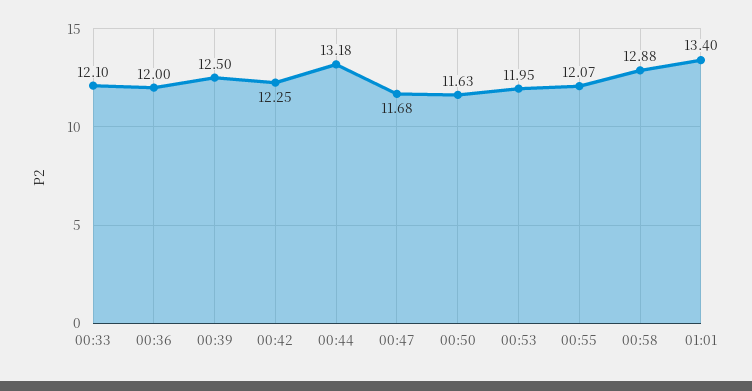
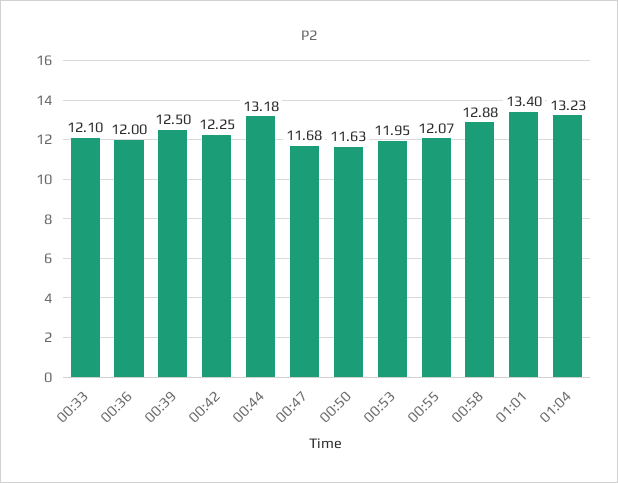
01:04: none -> 13.23

